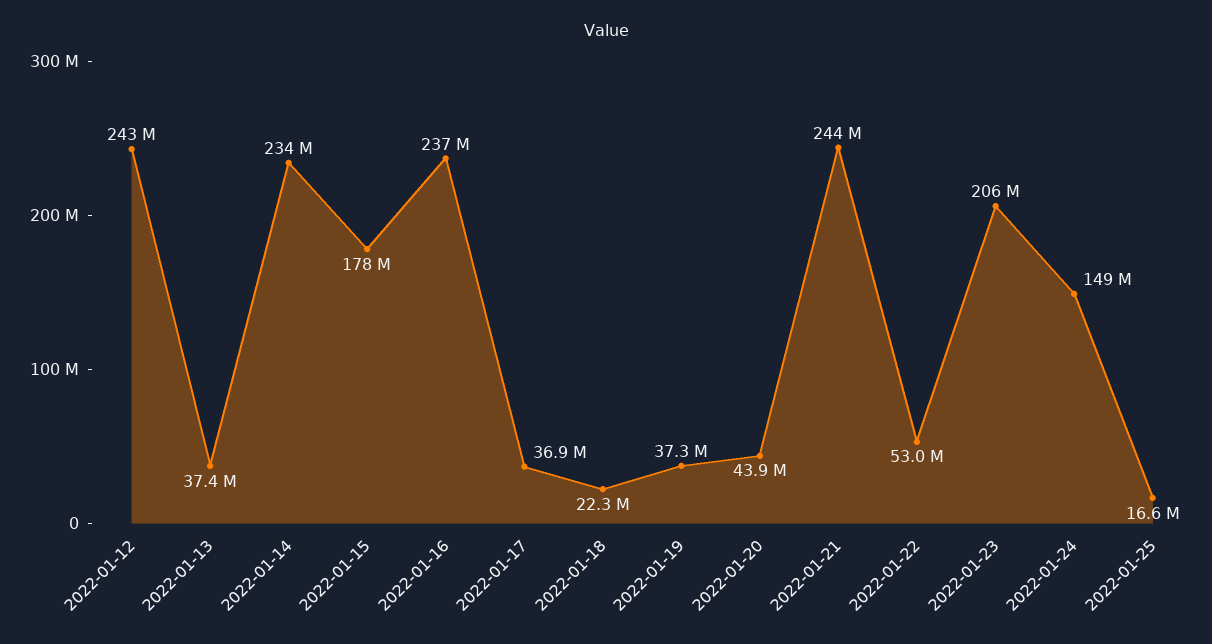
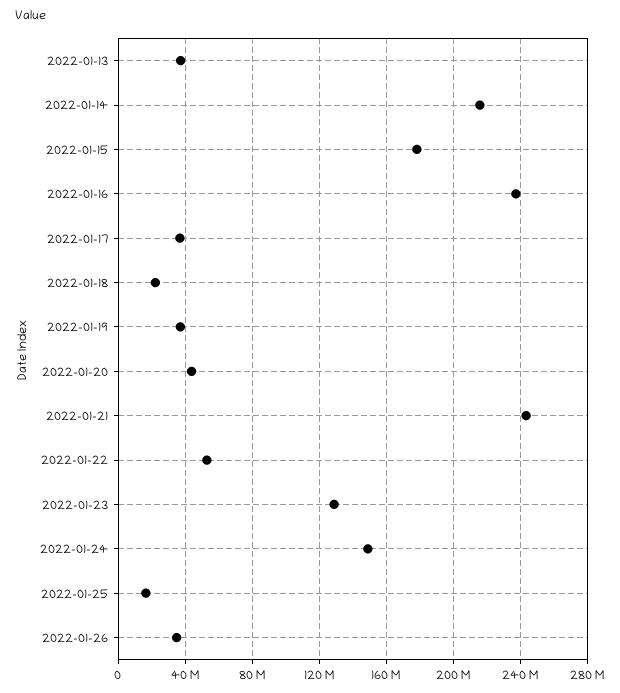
2022-01-12: 243000000 -> none
2022-01-14: 234000000 -> 215000000
2022-01-23: 206000000 -> 130000000
2022-01-26: none -> 35000000

